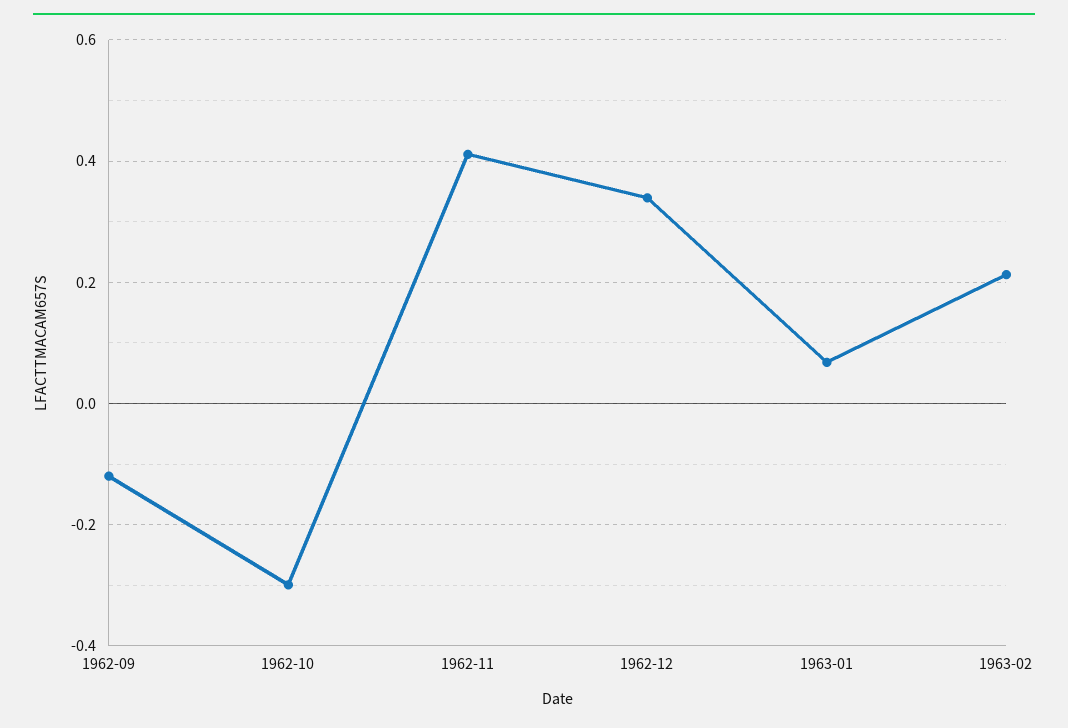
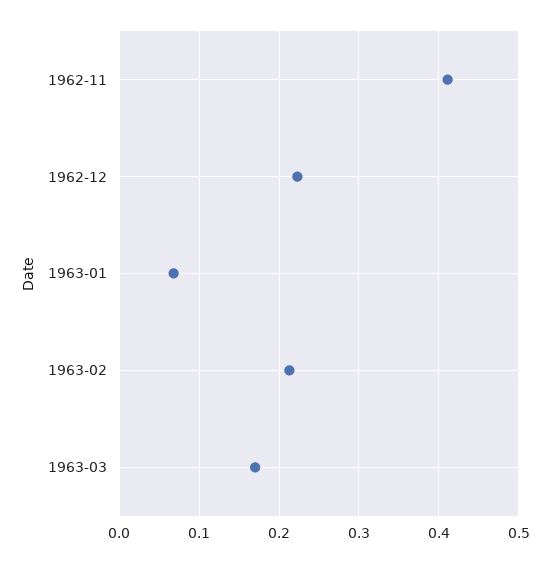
1962-09: -0.12 -> none
1962-10: -0.3 -> none
1962-12: 0.34 -> 0.22
1963-03: none -> 0.17

